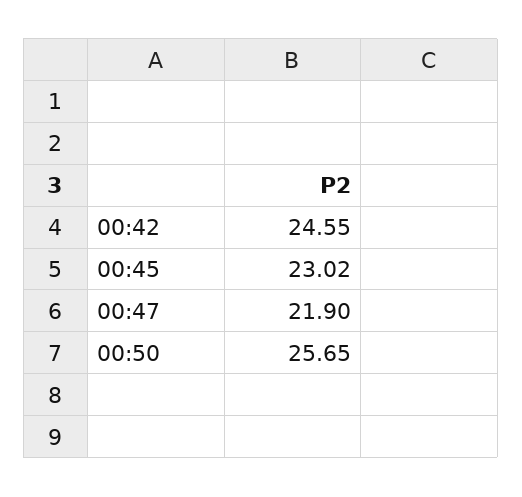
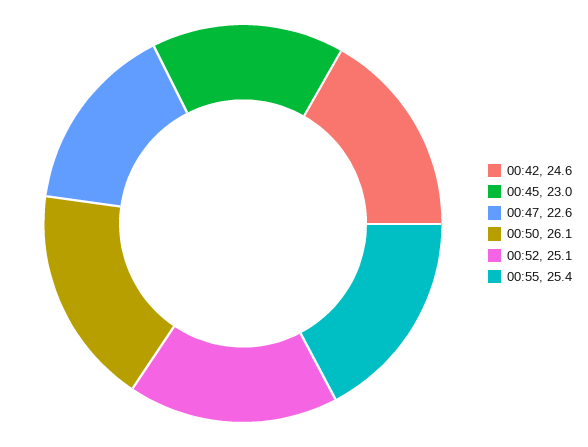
00:47: 21.9 -> 22.6
00:50: 25.65 -> 26.1
00:52: none -> 25.1
00:55: none -> 25.4

